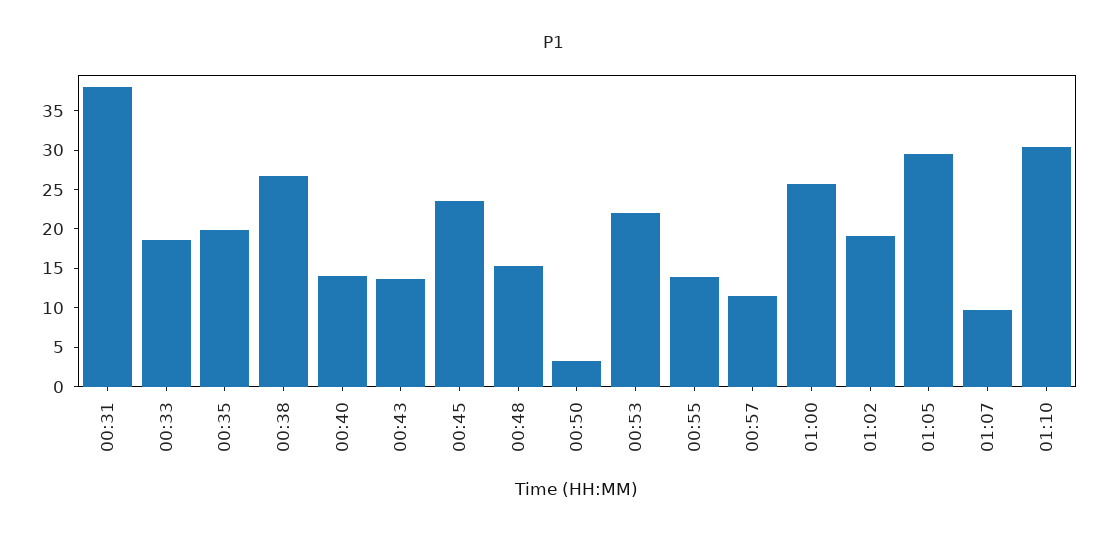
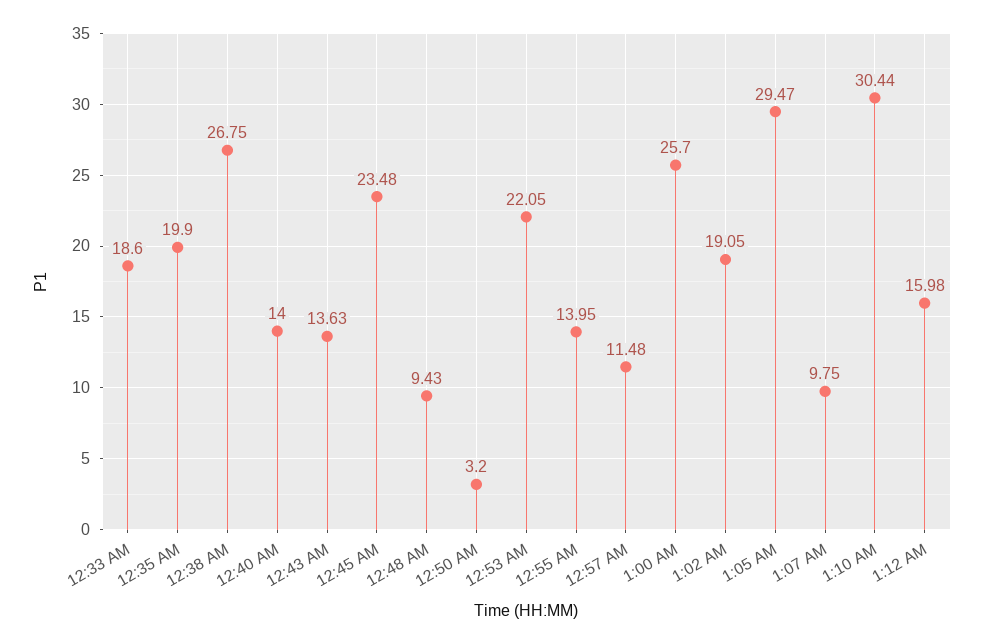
00:31: 37.5 -> none
00:48: 15 -> 9.43
1:12 AM: none -> 15.98

